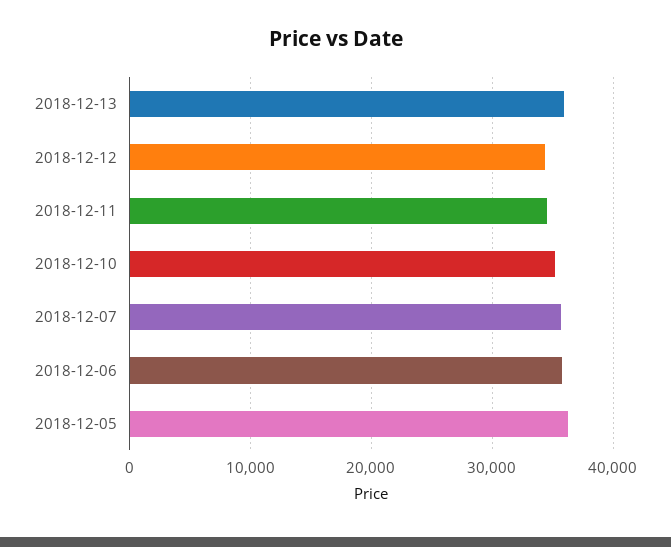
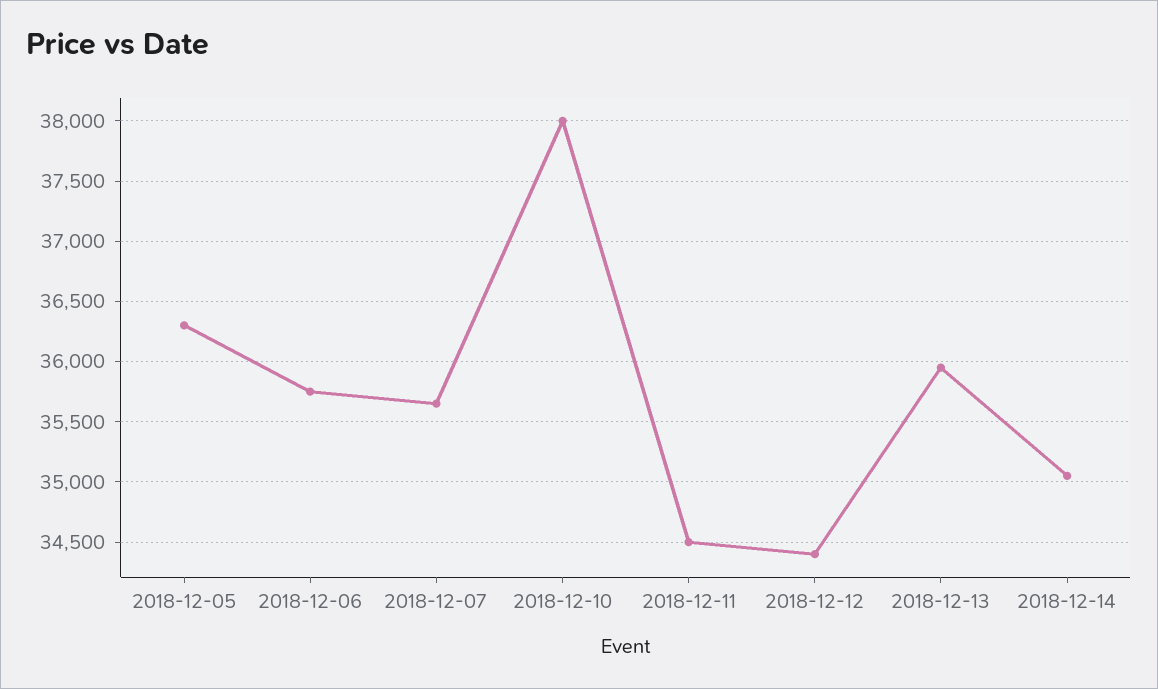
2018-12-10: 35000 -> 38000
2018-12-14: none -> 35050

